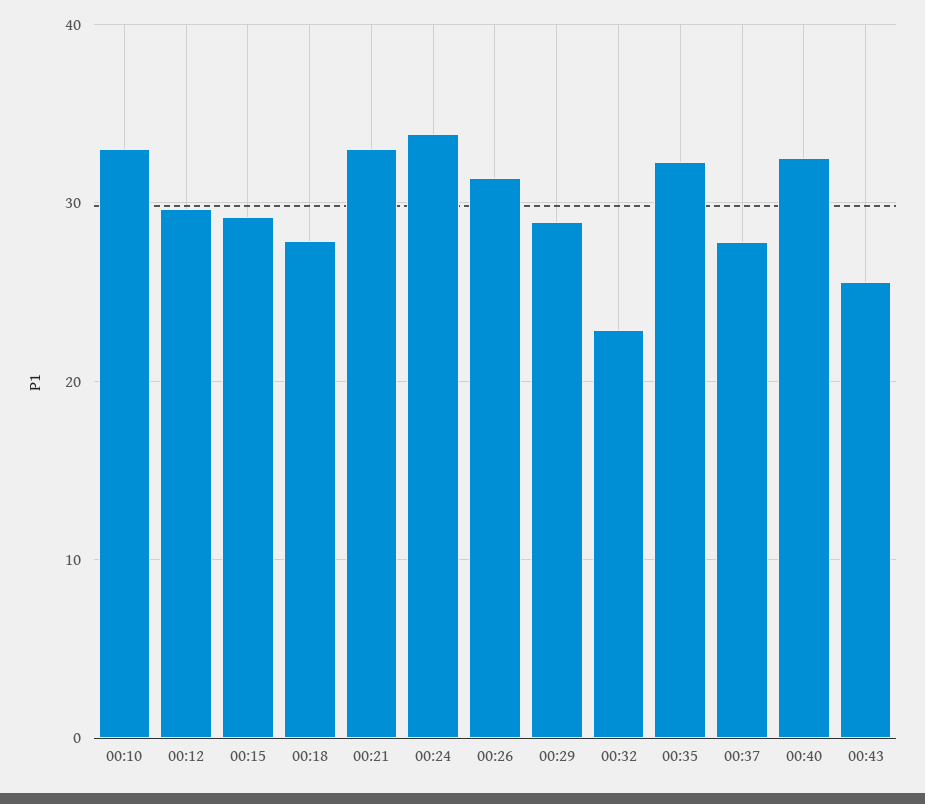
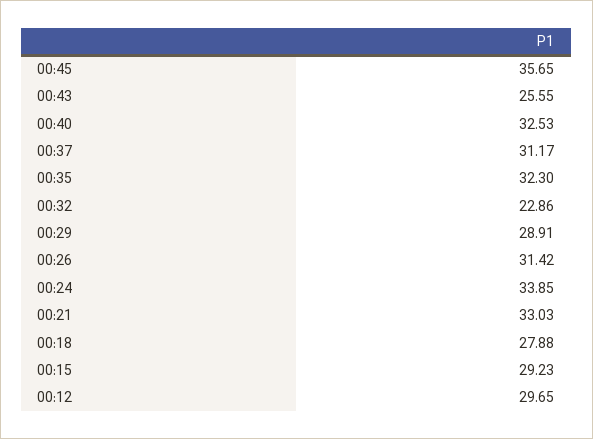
00:10: 33 -> none
00:37: 28 -> 31.17
00:45: none -> 35.65

